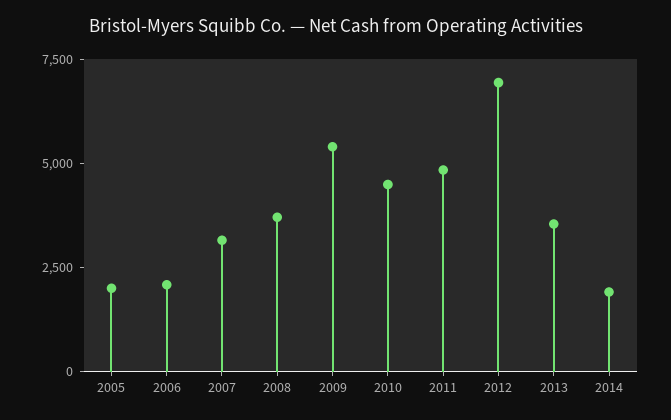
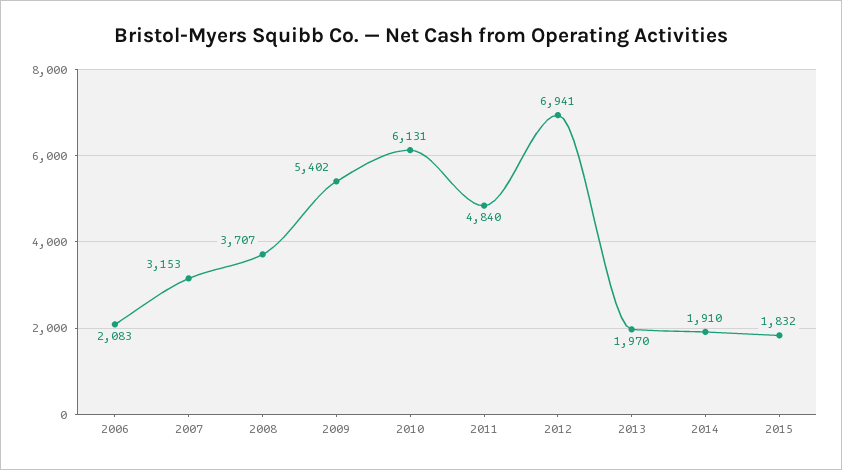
2005: 2000 -> none
2010: 4500 -> 6131
2013: 3500 -> 1970
2015: none -> 1832

